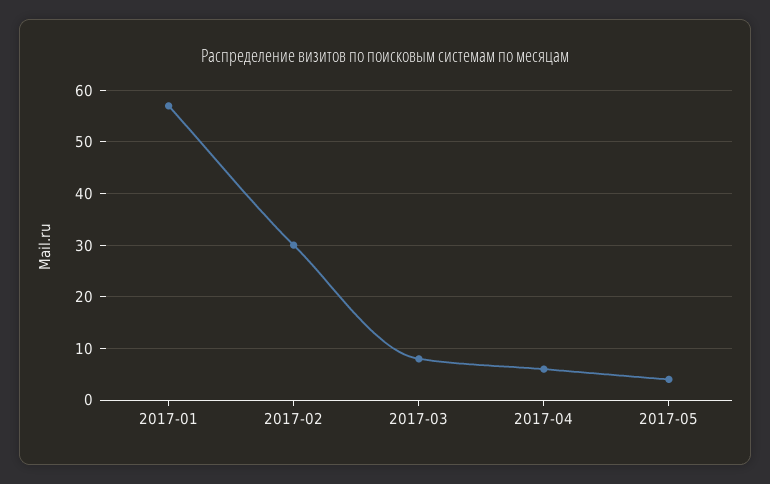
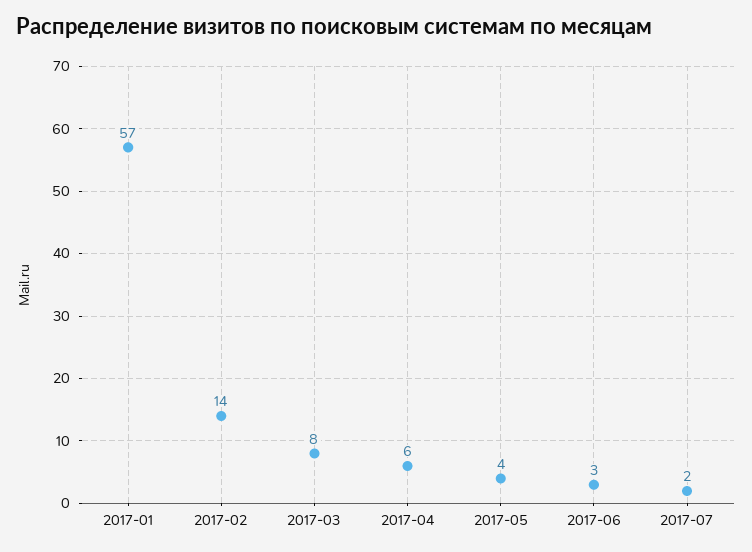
2017-02: 30 -> 14
2017-06: none -> 3
2017-07: none -> 2

